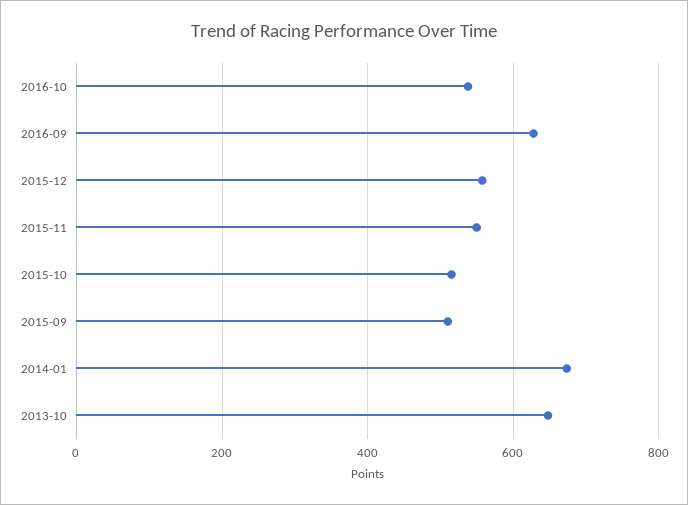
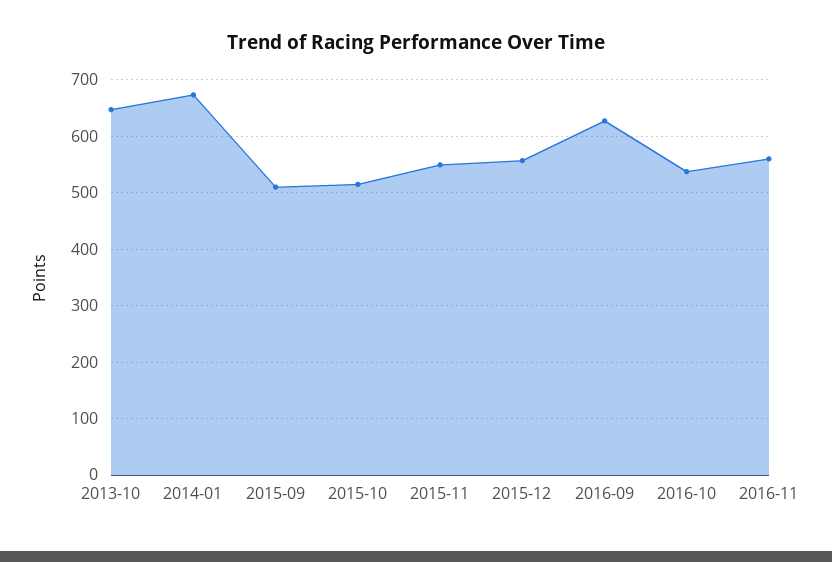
2016-11: none -> 560

